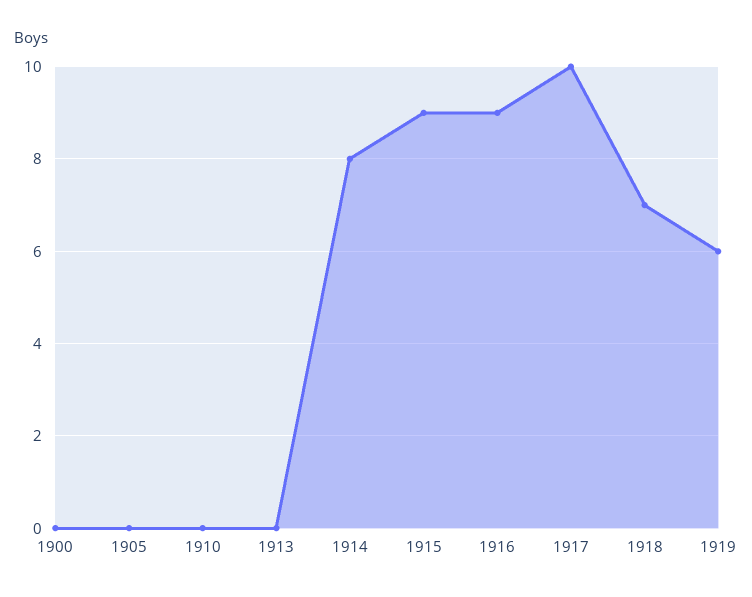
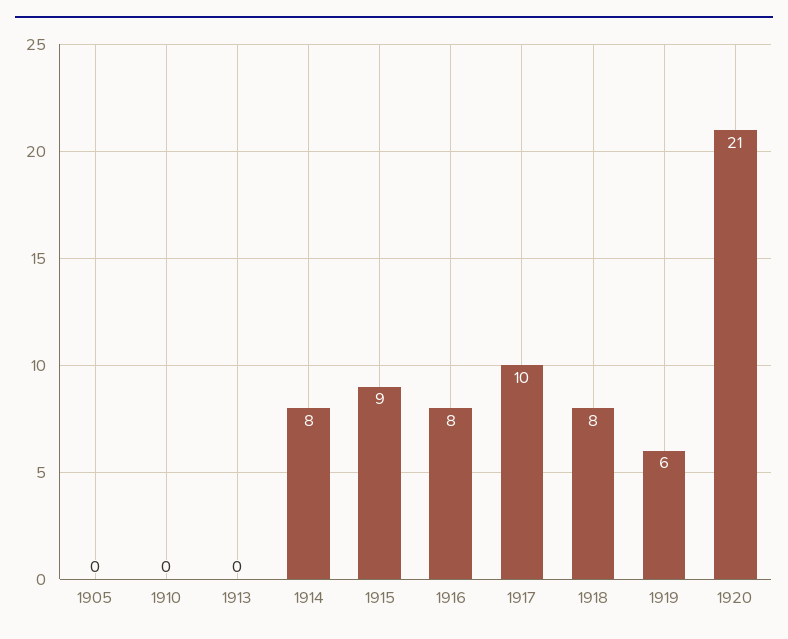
1900: 0 -> none
1916: 9 -> 8
1918: 7 -> 8
1920: none -> 21

